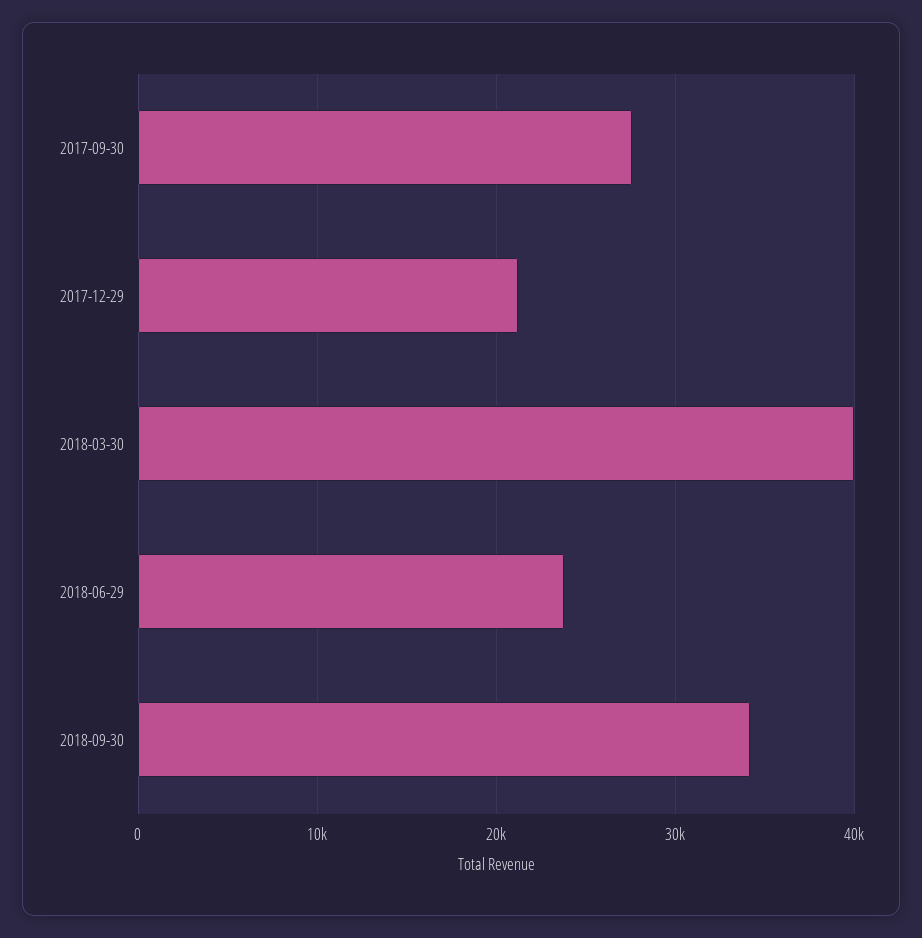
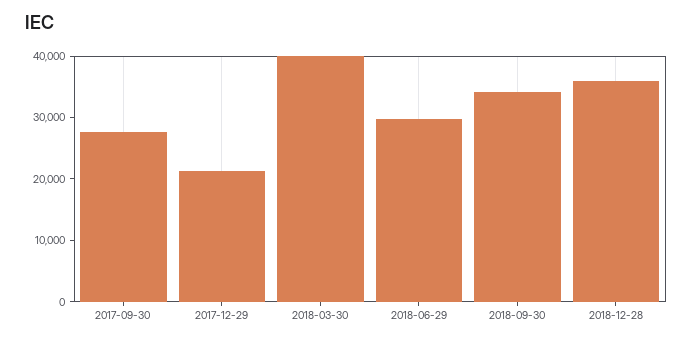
2018-06-29: 24000 -> 30000
2018-12-28: none -> 36000

